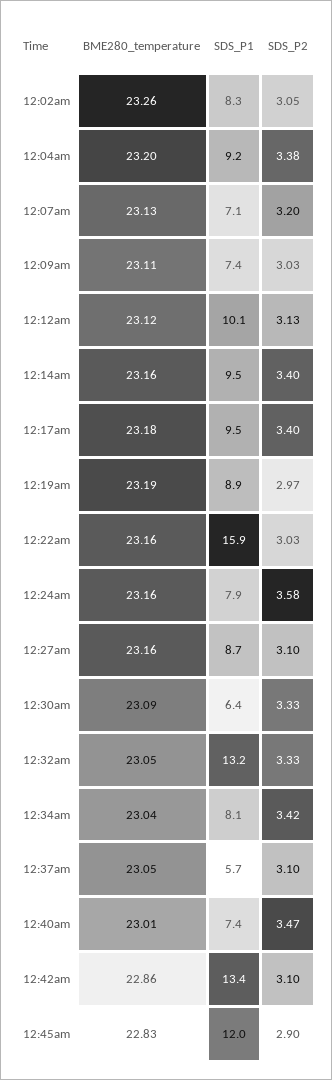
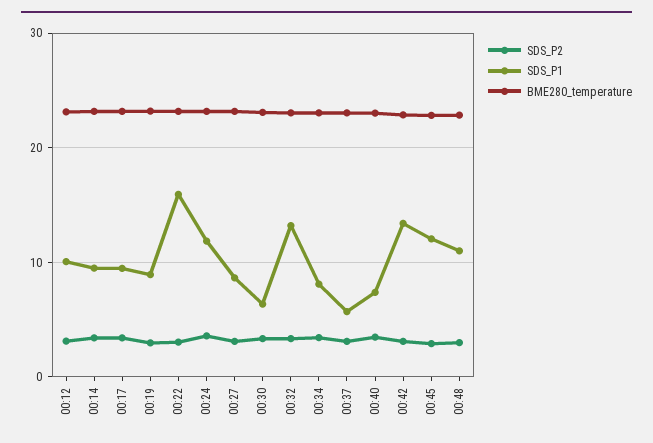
BME280_temperature, 12:02am: 23.26 -> none
SDS_P1, 12:02am: 8.3 -> none
SDS_P2, 12:02am: 3.05 -> none
BME280_temperature, 12:04am: 23.2 -> none
SDS_P1, 12:04am: 9.2 -> none
SDS_P2, 12:04am: 3.38 -> none
BME280_temperature, 12:07am: 23.13 -> none
SDS_P1, 12:07am: 7.1 -> none
SDS_P2, 12:07am: 3.2 -> none
BME280_temperature, 12:09am: 23.11 -> none
SDS_P1, 12:09am: 7.4 -> none
SDS_P2, 12:09am: 3.03 -> none
SDS_P1, 12:24am: 7.9 -> 12
SDS_P2, 00:48: none -> 3
SDS_P1, 00:48: none -> 11
BME280_temperature, 00:48: none -> 23

